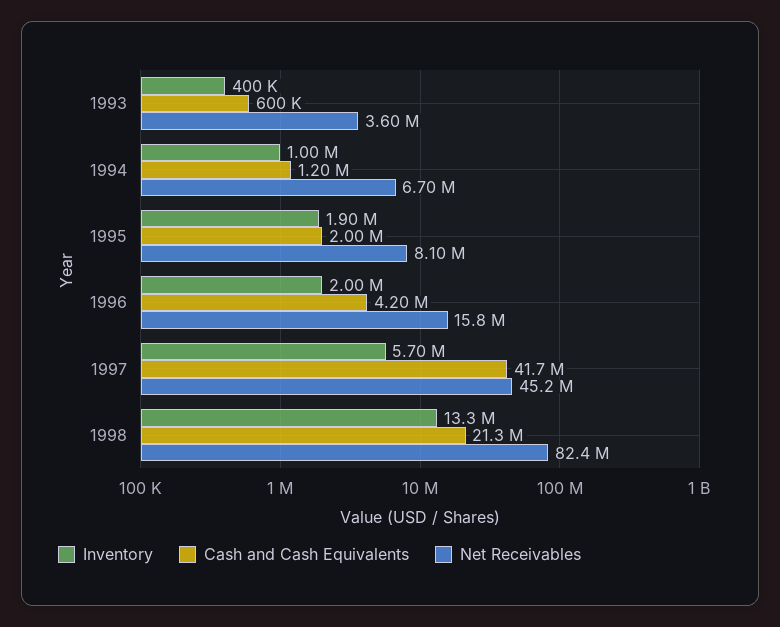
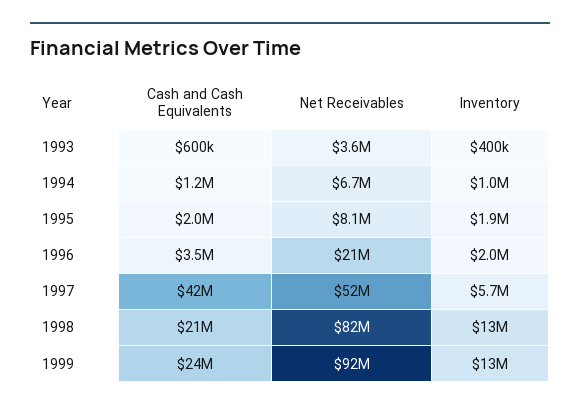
Cash and Cash Equivalents, 1996: 4200000 -> 3500000
Net Receivables, 1996: 15800000 -> 21000000
Net Receivables, 1997: 45200000 -> 52000000
Cash and Cash Equivalents, 1999: none -> 24000000
Net Receivables, 1999: none -> 92000000
Inventory, 1999: none -> 13000000

